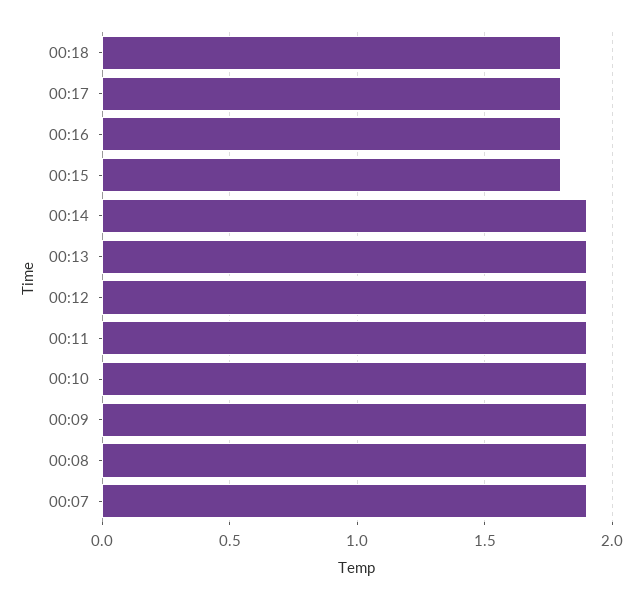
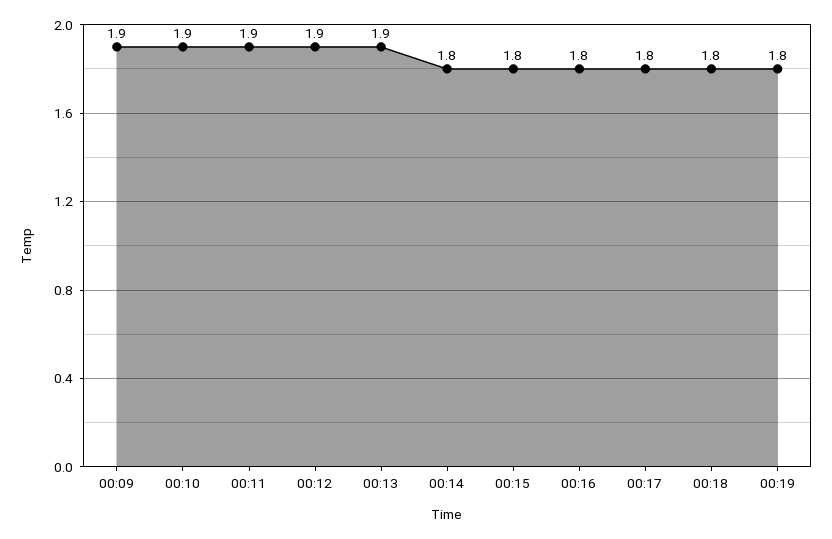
00:14: 1.9 -> 1.8
00:08: 1.9 -> none
00:07: 1.9 -> none
00:19: none -> 1.8

